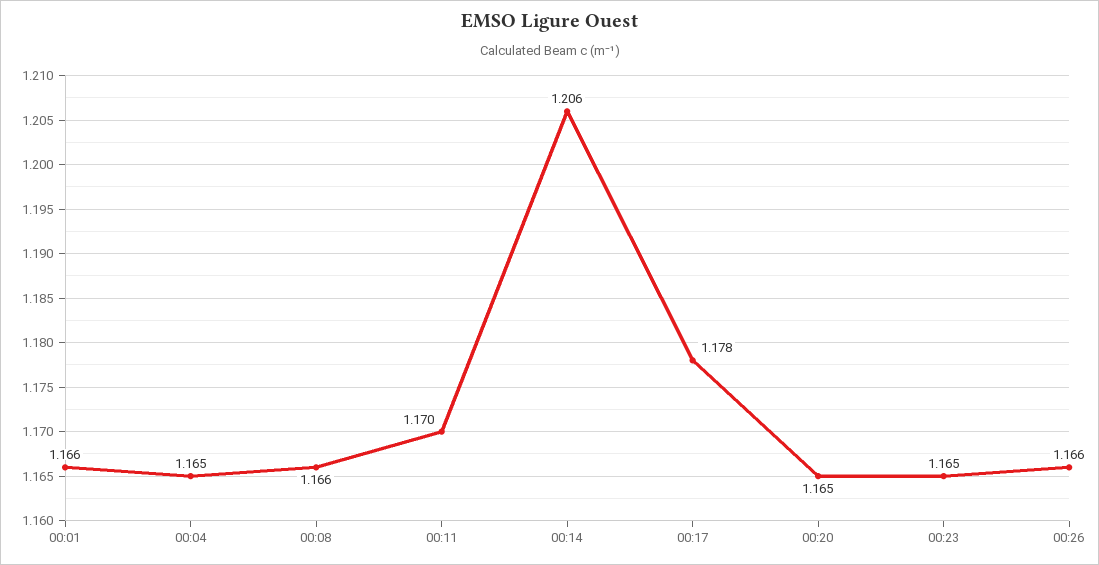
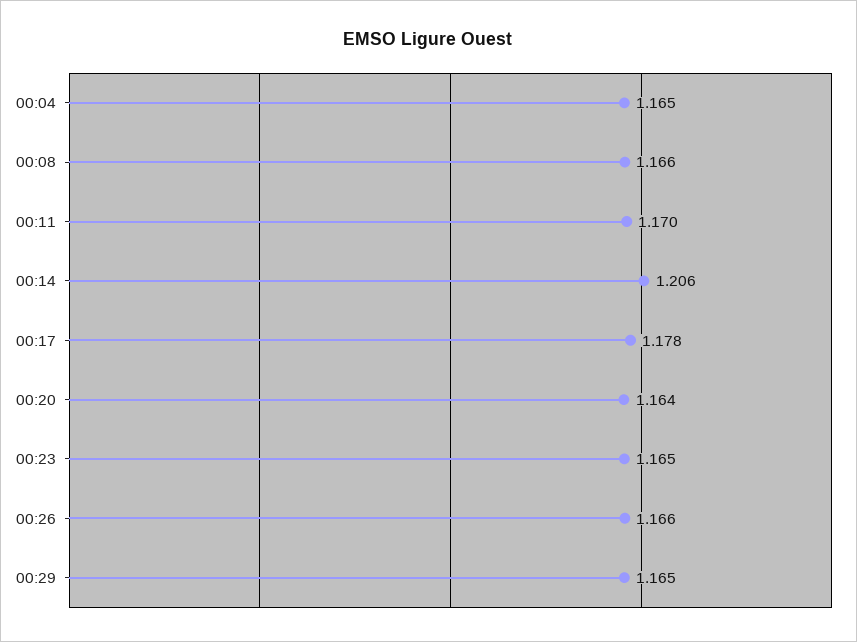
00:01: 1.166 -> none
00:20: 1.165 -> 1.164
00:29: none -> 1.165

